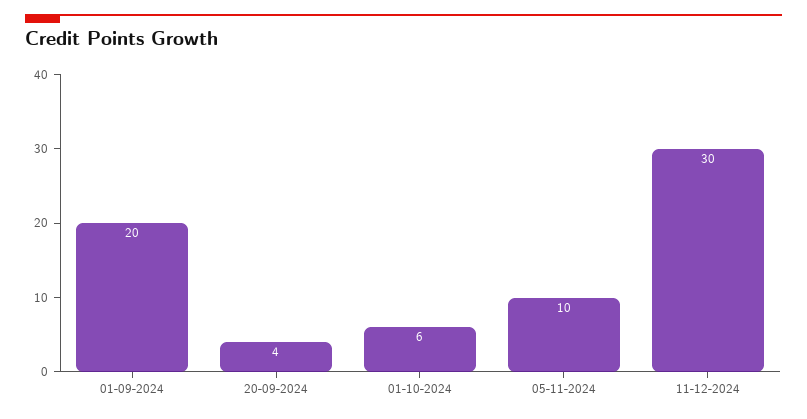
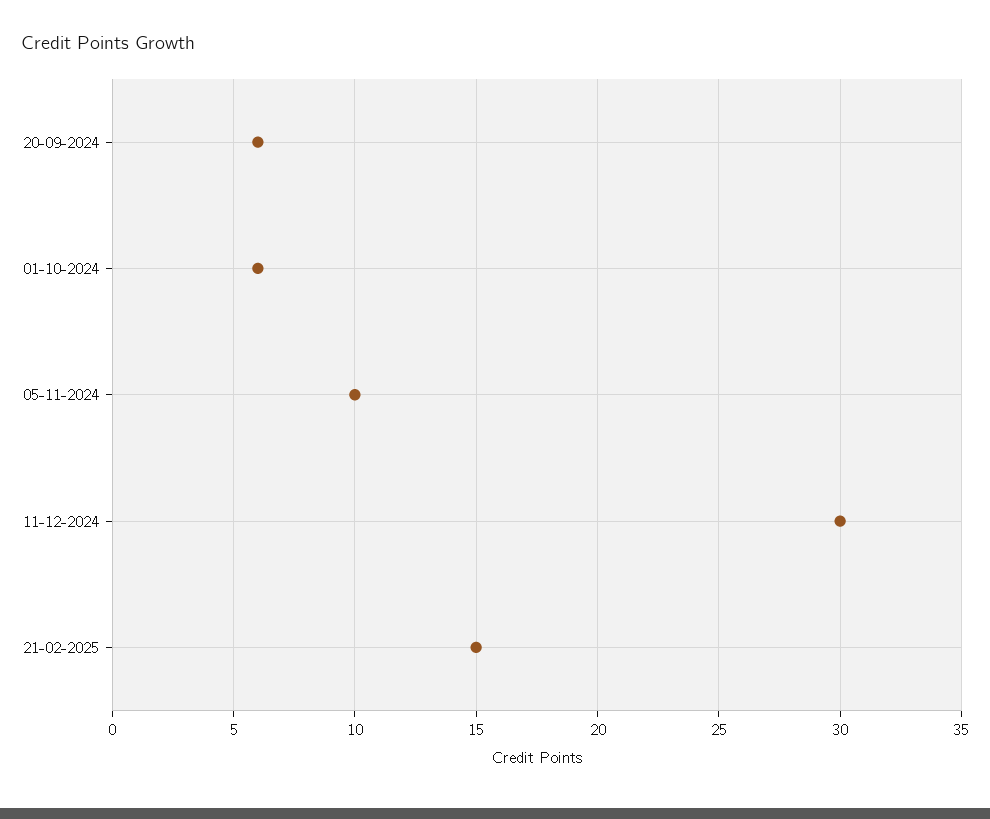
01-09-2024: 20 -> none
20-09-2024: 4 -> 6
21-02-2025: none -> 15

